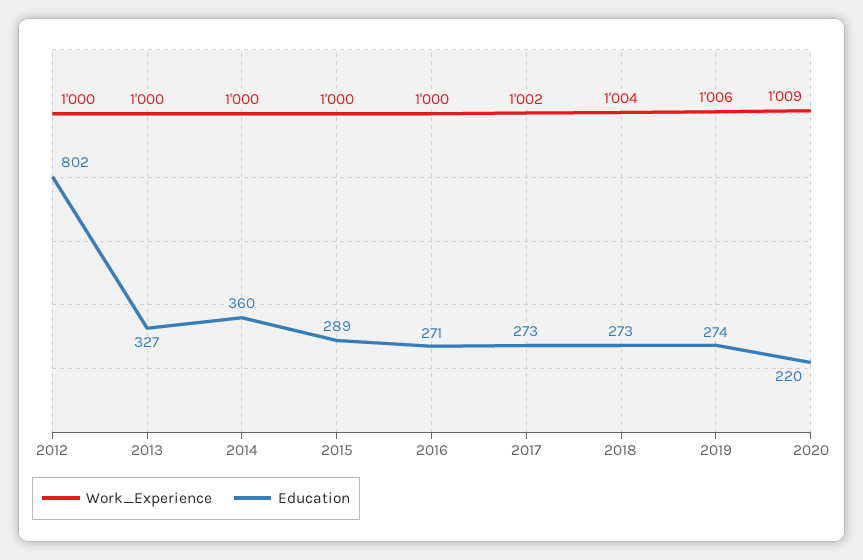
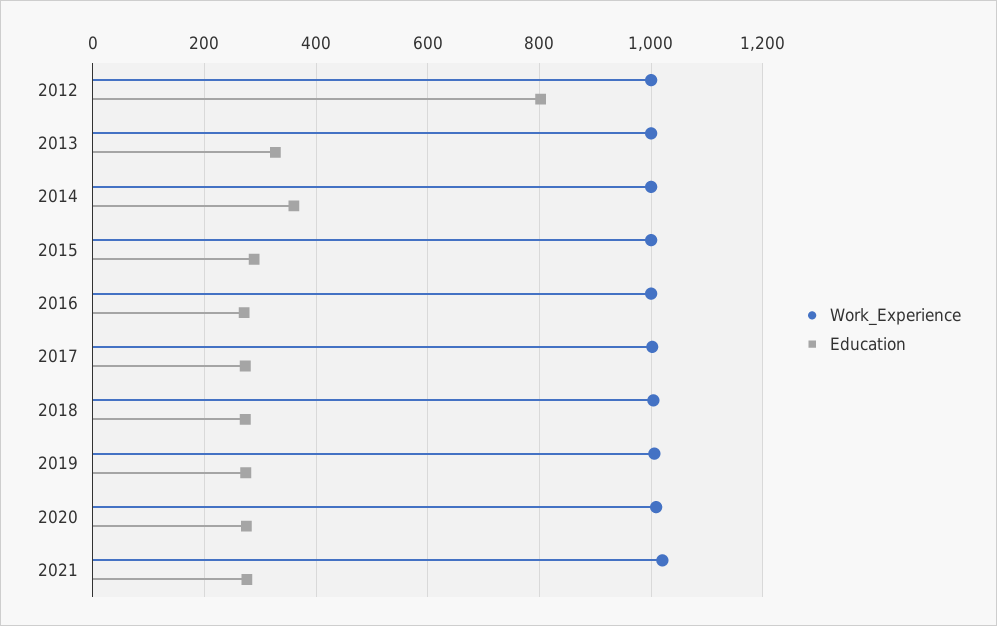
Education, 2020: 220 -> 280
Work_Experience, 2021: none -> 1020
Education, 2021: none -> 280

